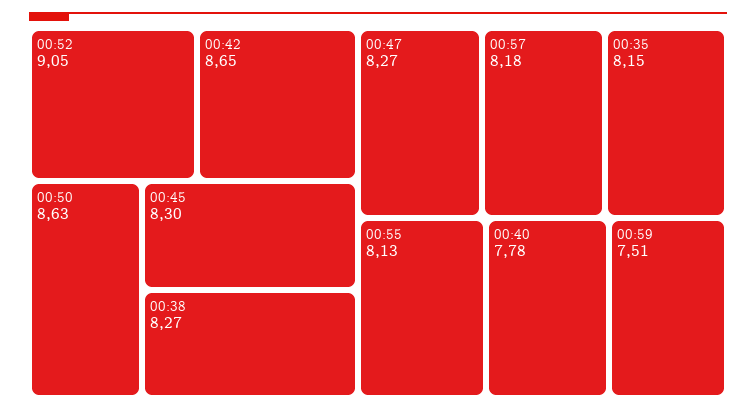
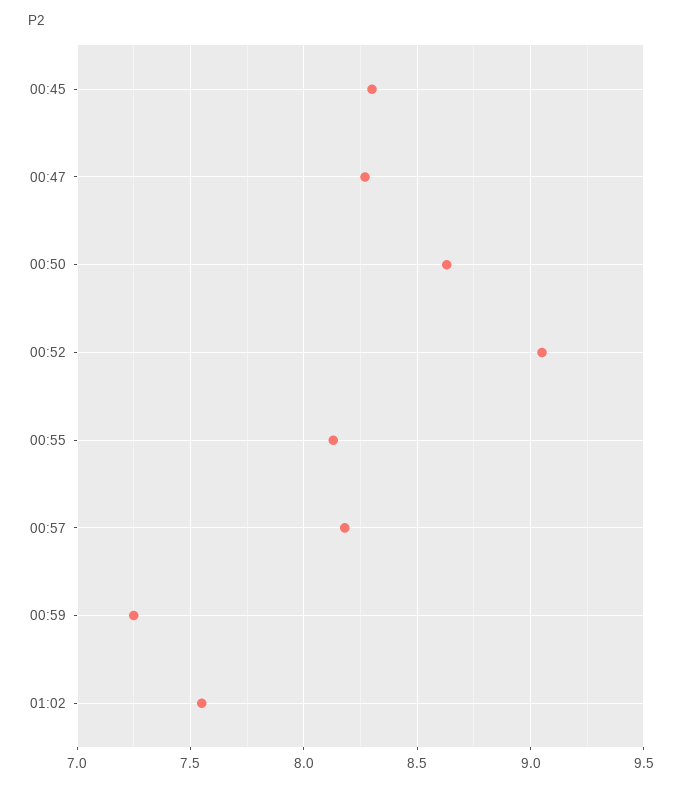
00:42: 8.65 -> none
00:38: 8.27 -> none
00:35: 8.15 -> none
00:40: 7.78 -> none
00:59: 7.51 -> 7.25
01:02: none -> 7.55

